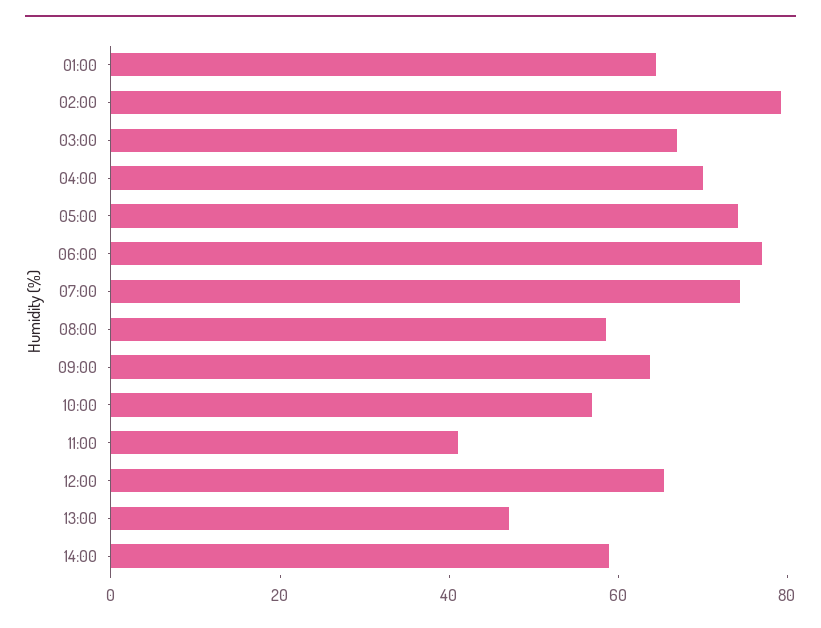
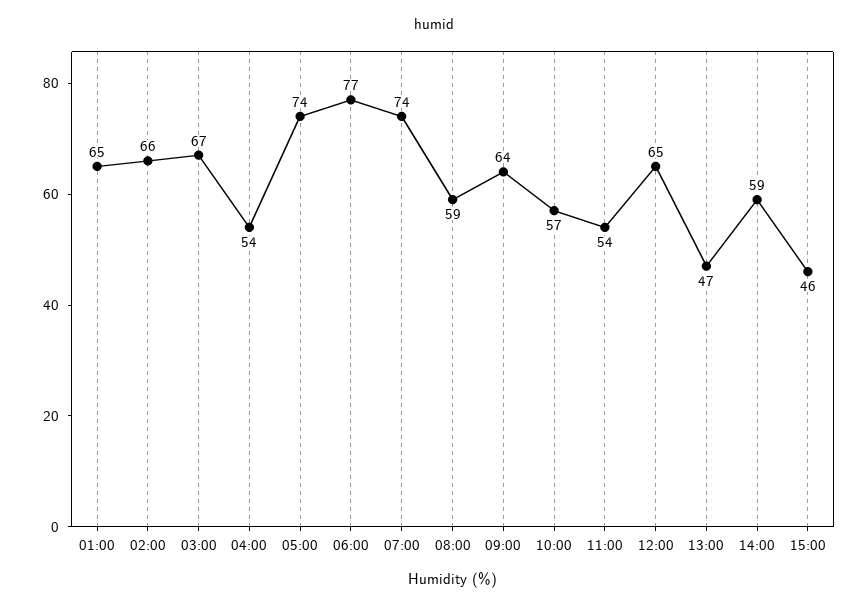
02:00: 80 -> 66
04:00: 70 -> 54
11:00: 40 -> 54
15:00: none -> 46

